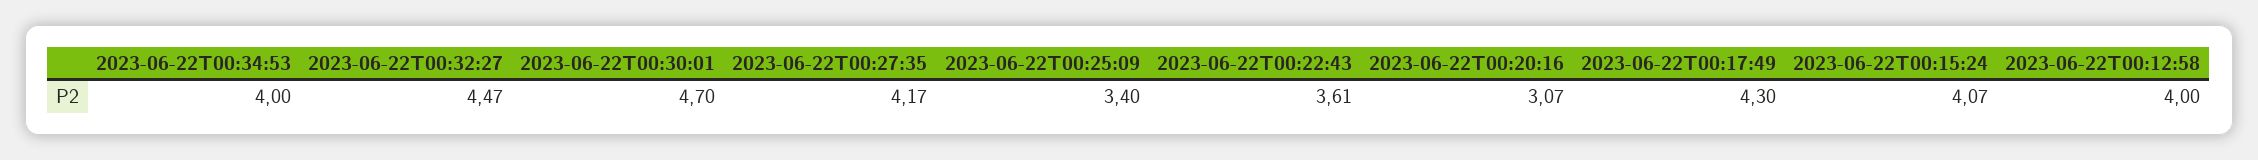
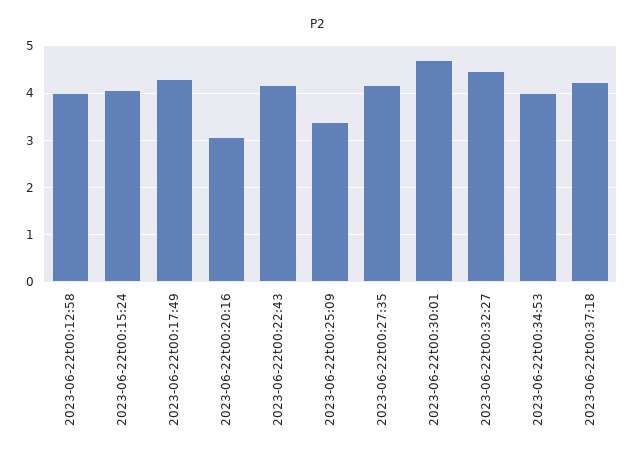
2023-06-22T00:22:43: 3.61 -> 4.2
2023-06-22t00:37:18: none -> 4.2

